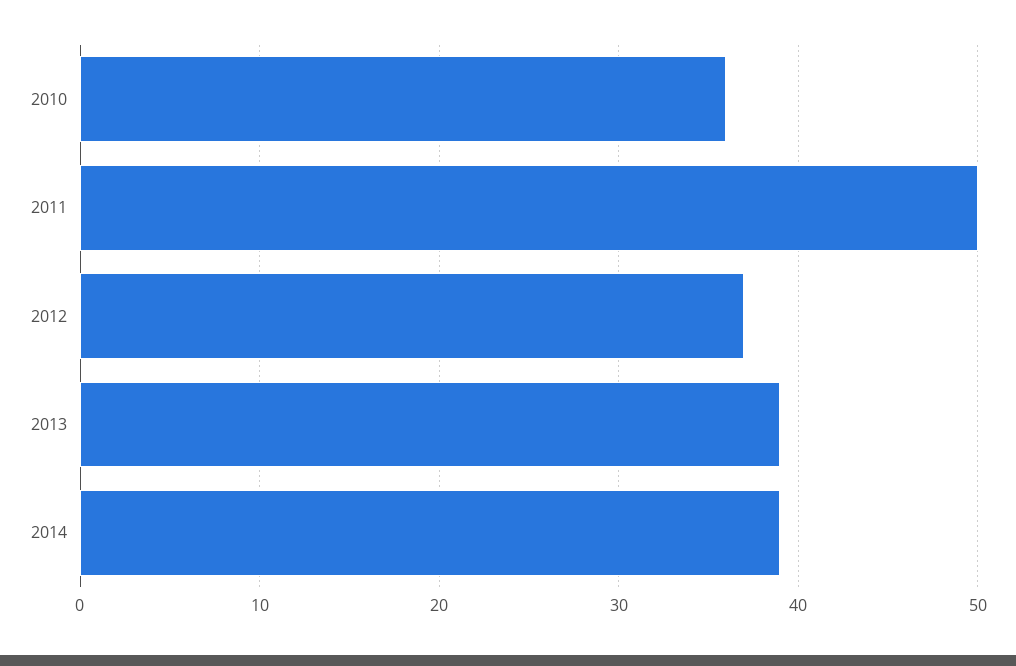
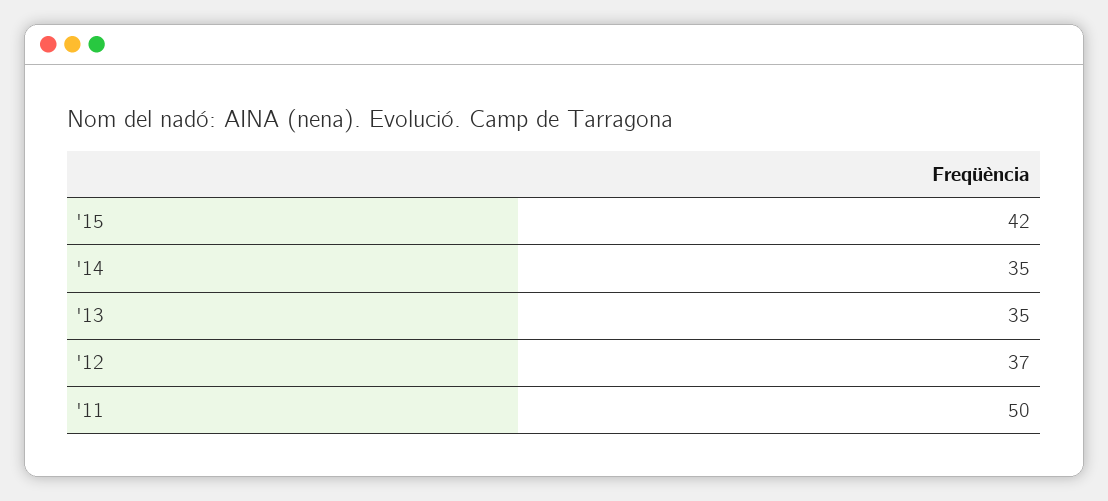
2010: 36 -> none
2013: 39 -> 35
2014: 39 -> 35
'15: none -> 42

